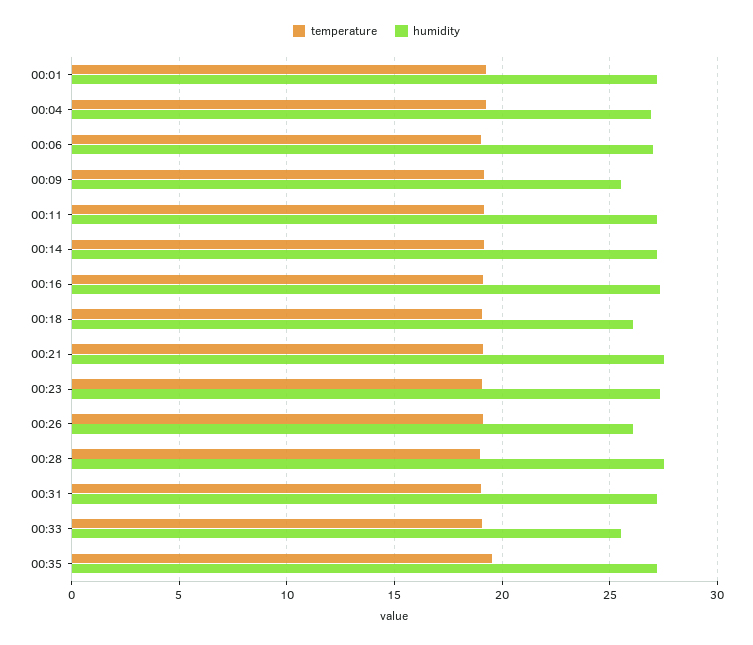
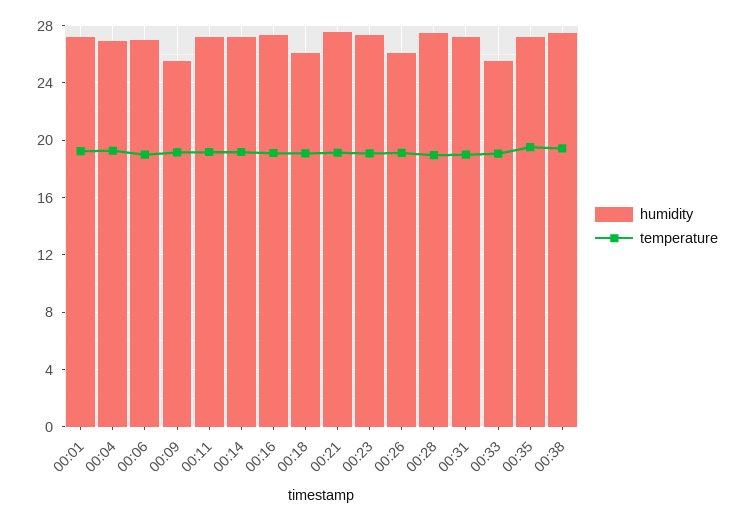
humidity, 00:38: none -> 27.5
temperature, 00:38: none -> 19.5

